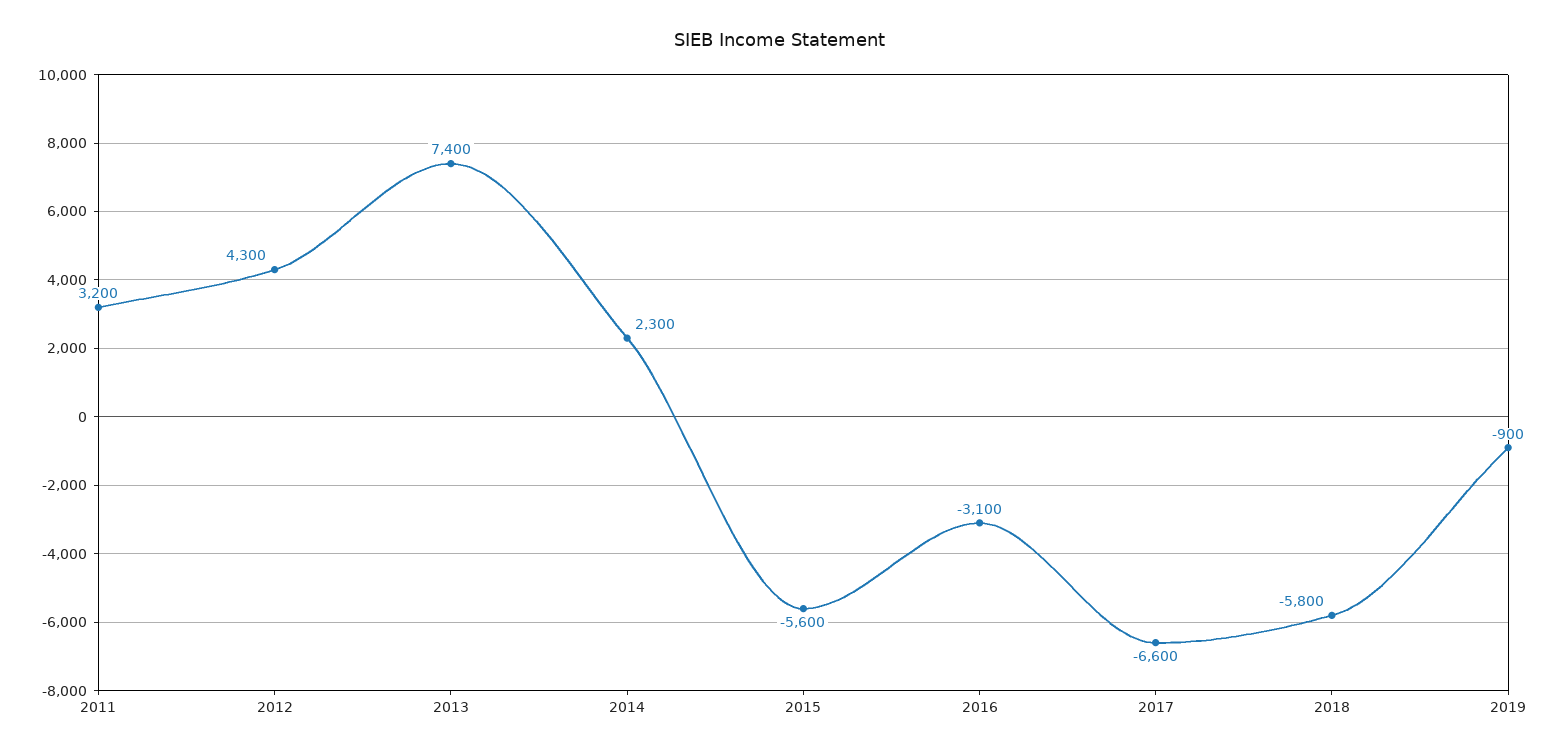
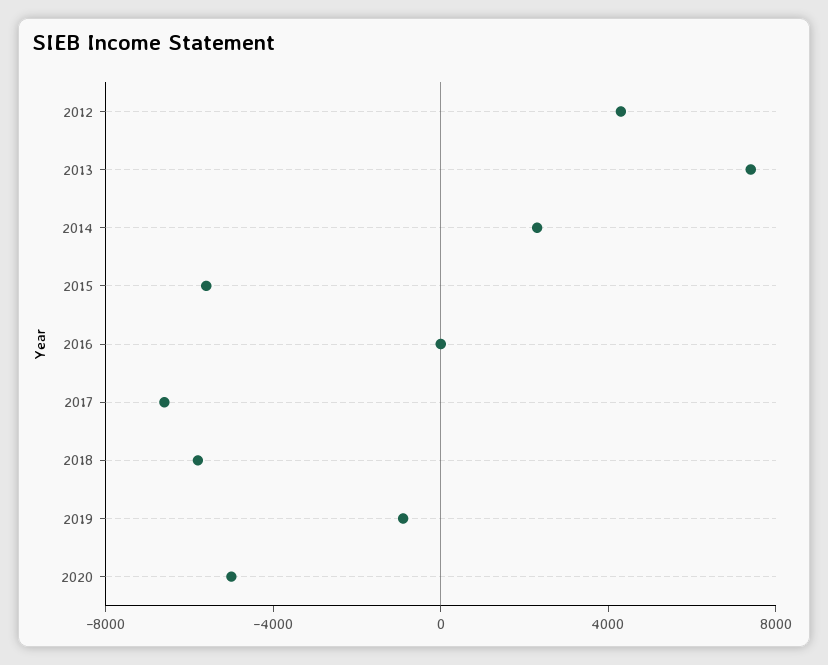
2011: 3200 -> none
2016: -3100 -> 0
2020: none -> -5000

